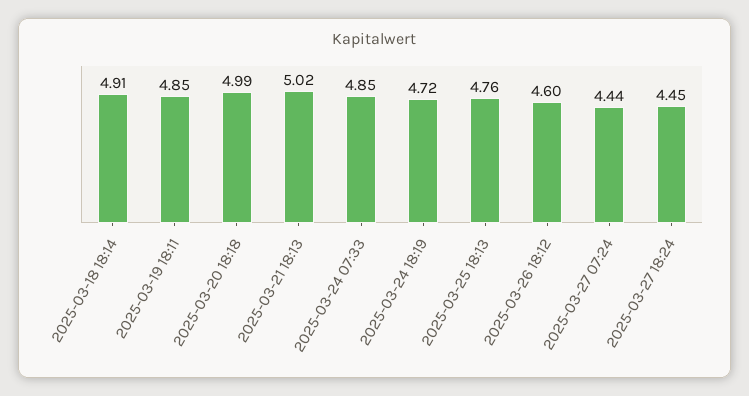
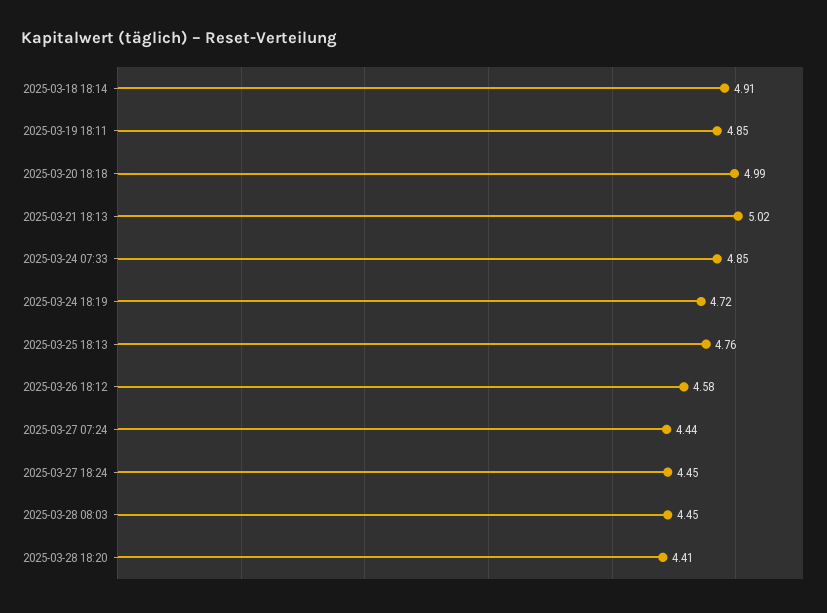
2025-03-26 18:12: 4.6 -> 4.58
2025-03-28 08:03: none -> 4.45
2025-03-28 18:20: none -> 4.41

